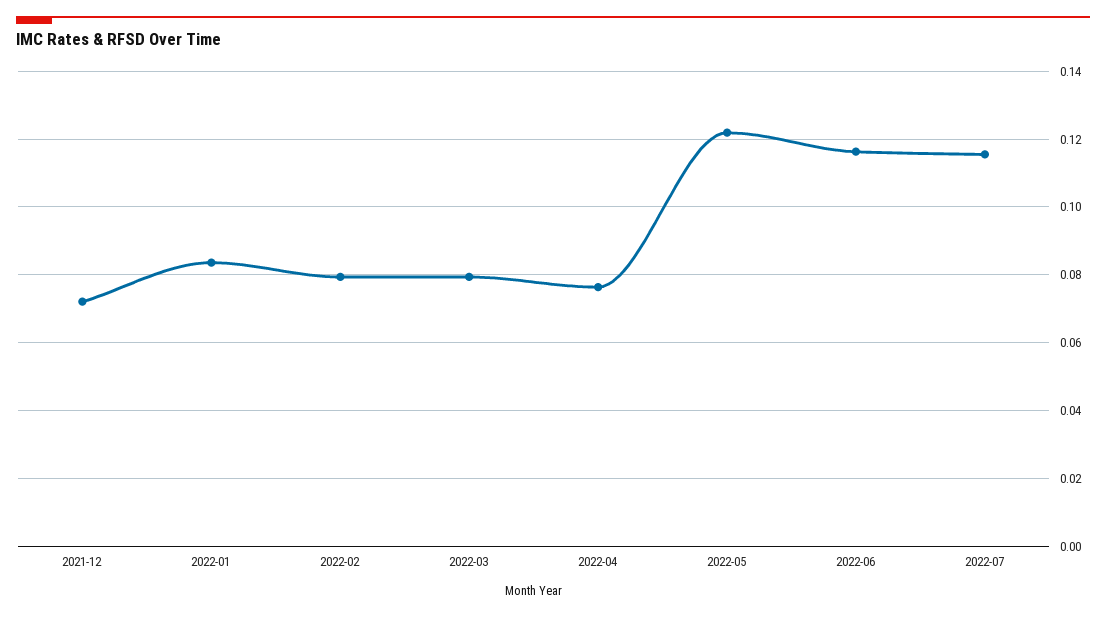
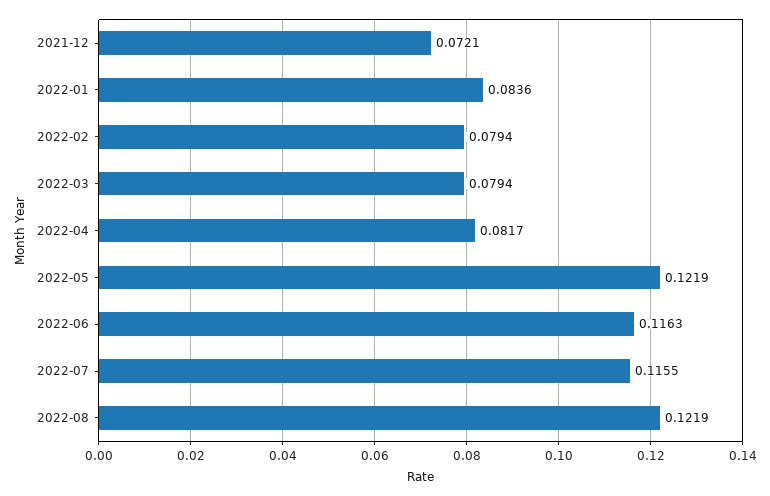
2022-04: 0.076 -> 0.0817
2022-08: none -> 0.1219

